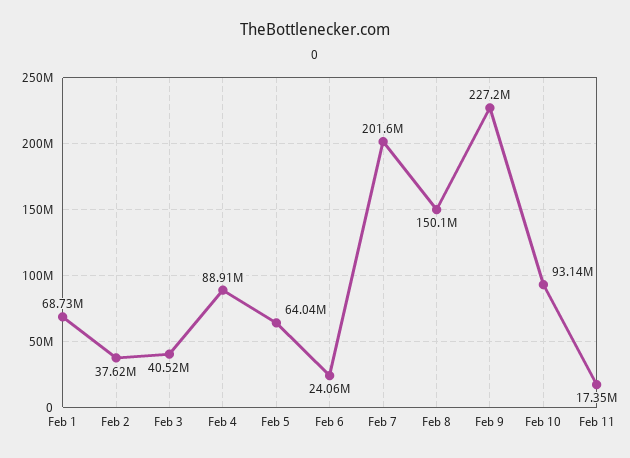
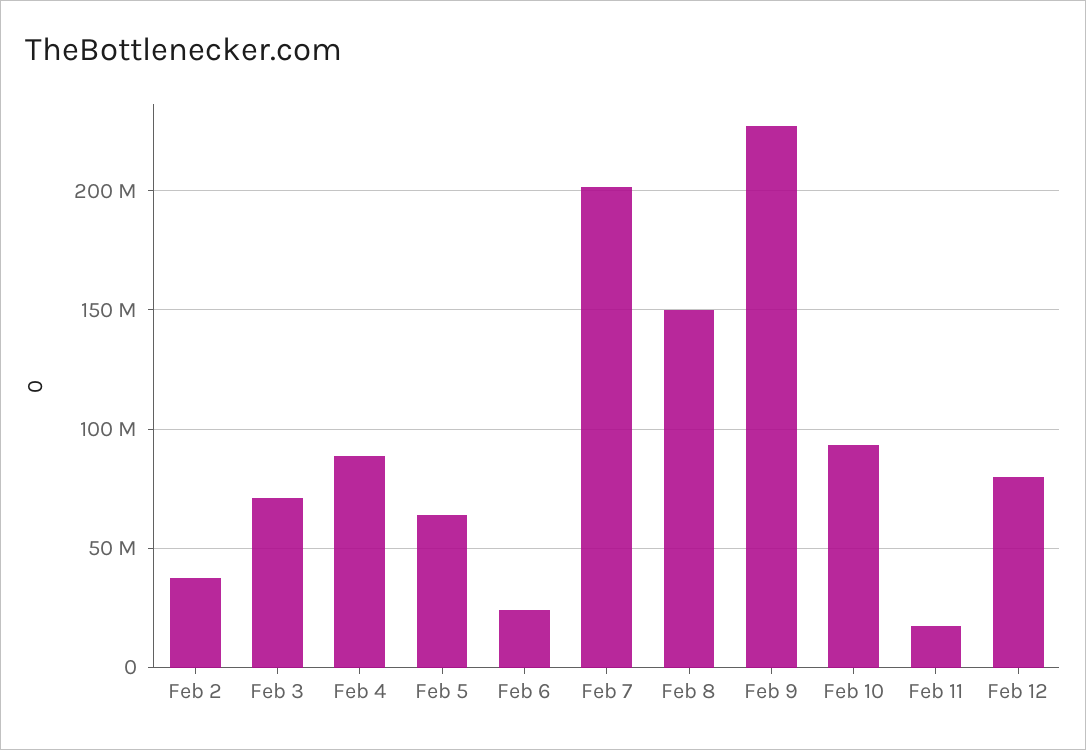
Feb 1: 68730000 -> none
Feb 3: 40520000 -> 70000000
Feb 12: none -> 80000000

